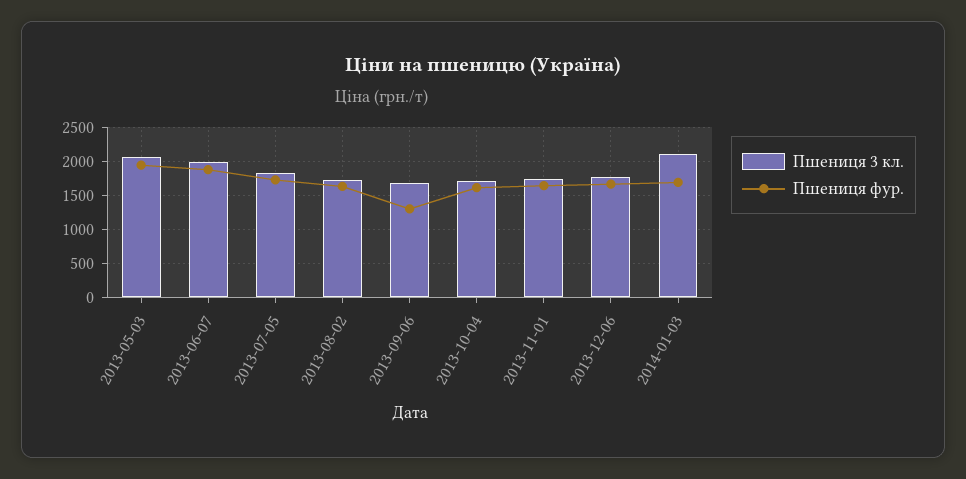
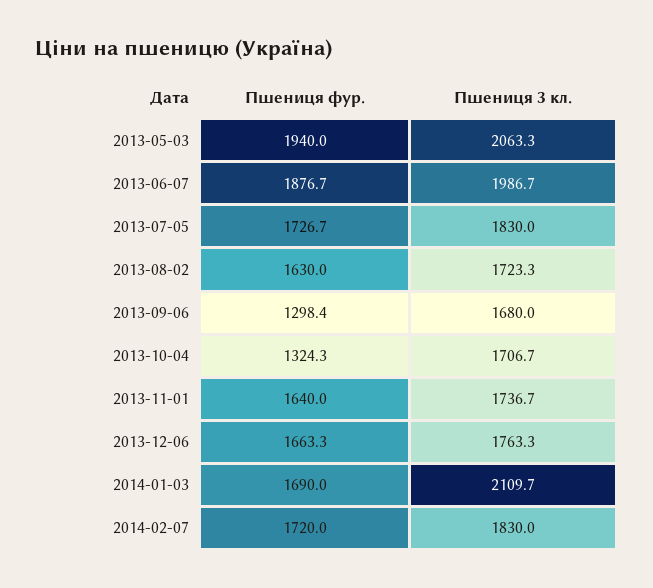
Пшениця фур., 2013-10-04: 1600 -> 1324.3
Пшениця фур., 2014-02-07: none -> 1720
Пшениця 3 кл., 2014-02-07: none -> 1830

